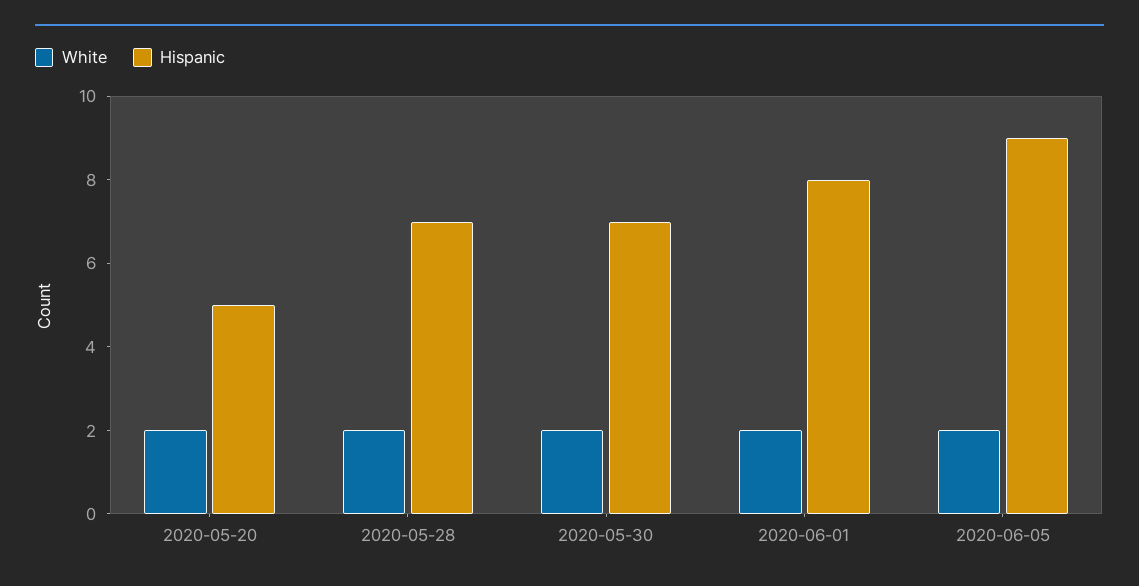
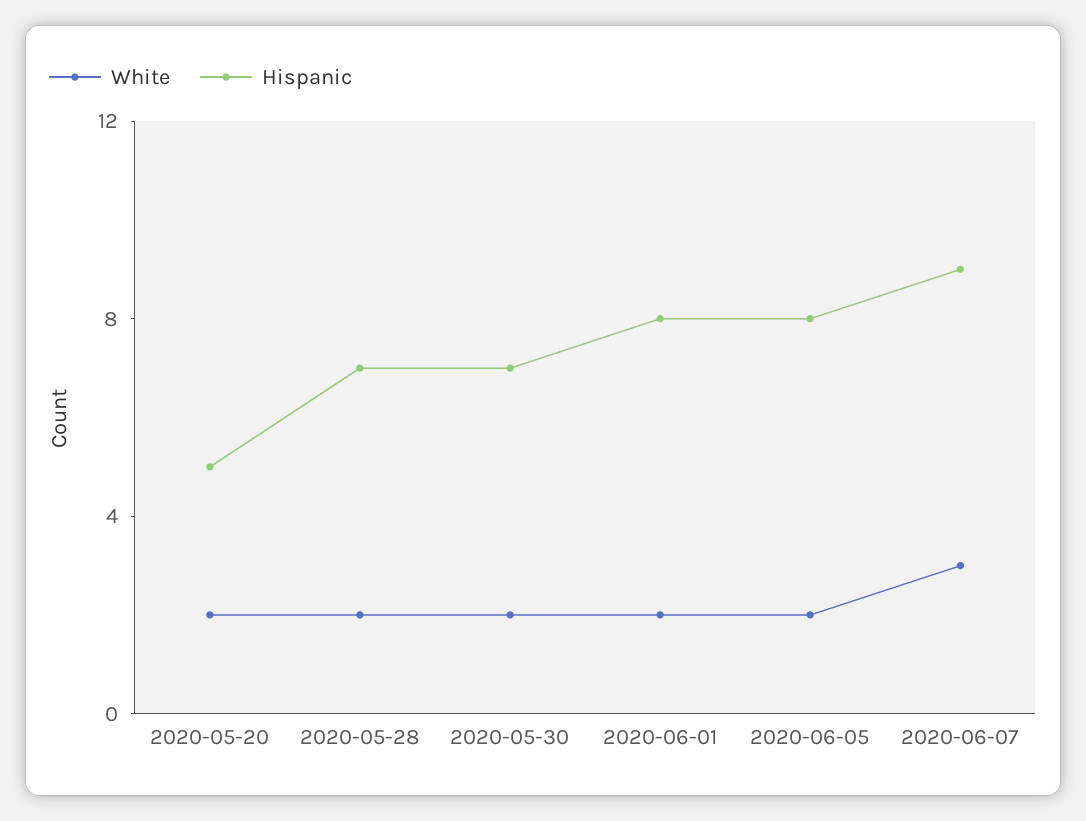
Hispanic, 2020-06-05: 9 -> 8
White, 2020-06-07: none -> 3
Hispanic, 2020-06-07: none -> 9

